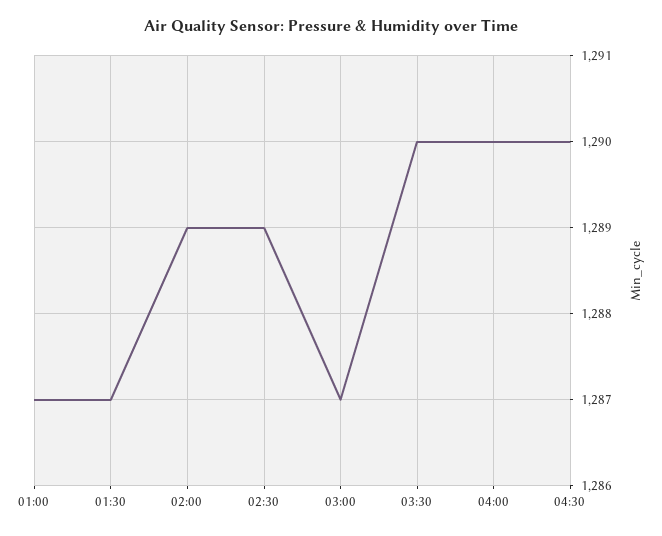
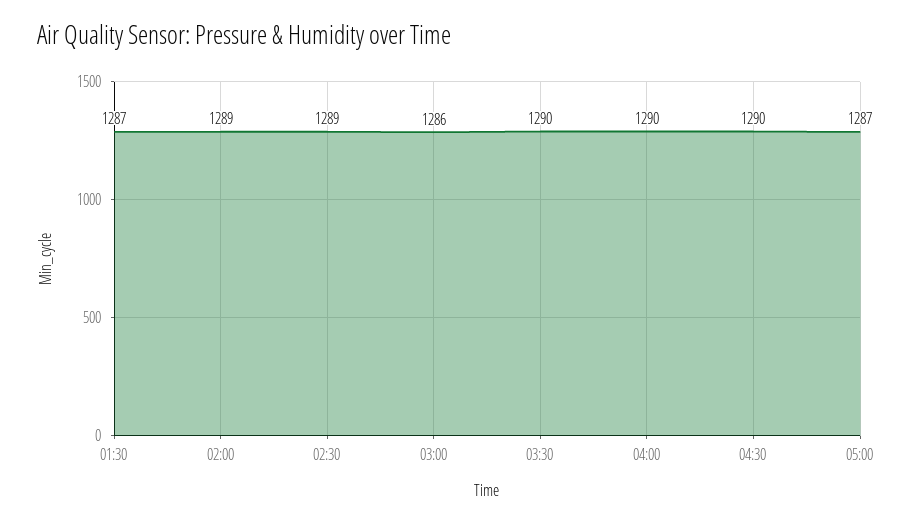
01:00: 1287 -> none
03:00: 1287 -> 1286
05:00: none -> 1287

